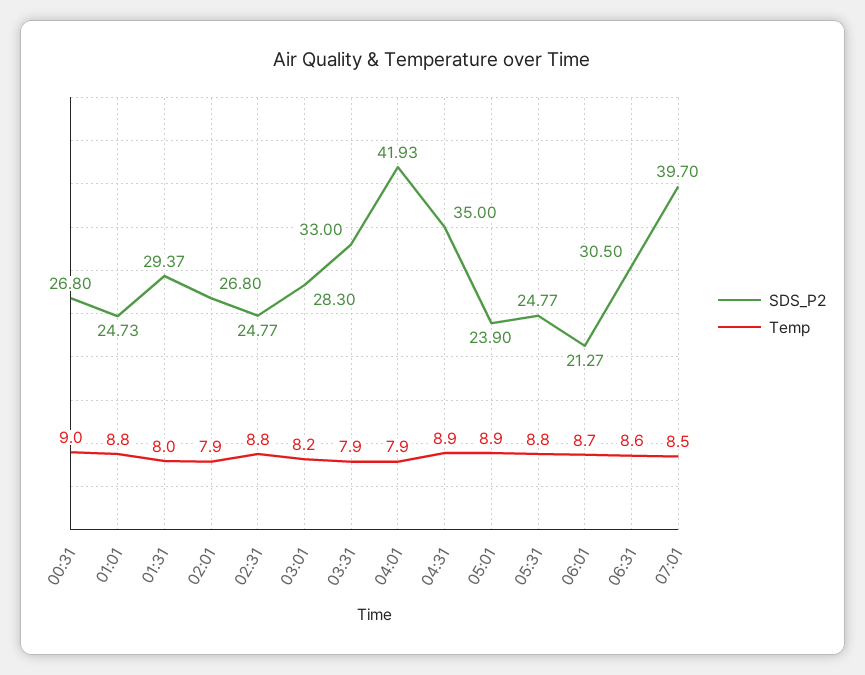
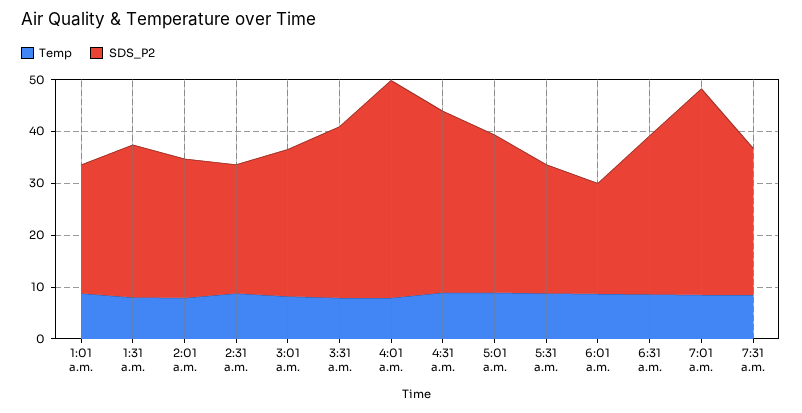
SDS_P2, 00:31: 26.8 -> none
Temp, 00:31: 9 -> none
SDS_P2, 05:01: 23.9 -> 30
Temp, 7:31 a.m.: none -> 8
SDS_P2, 7:31 a.m.: none -> 28

